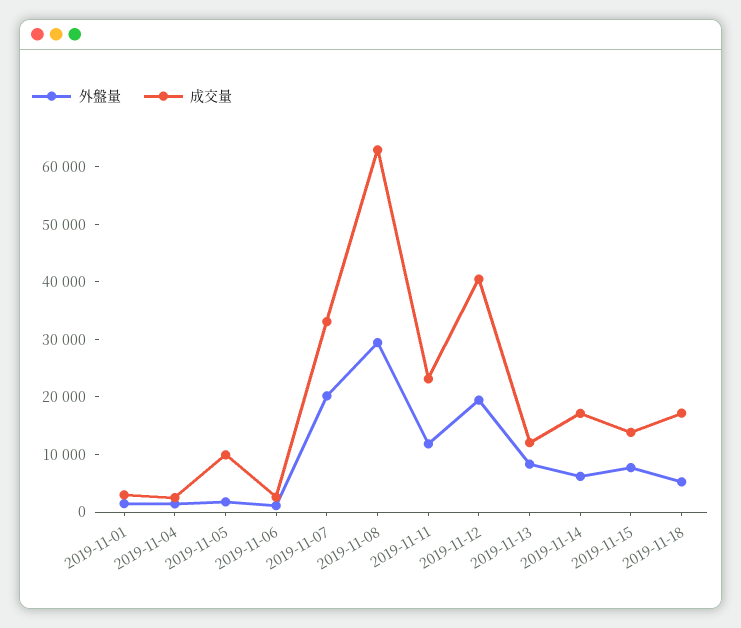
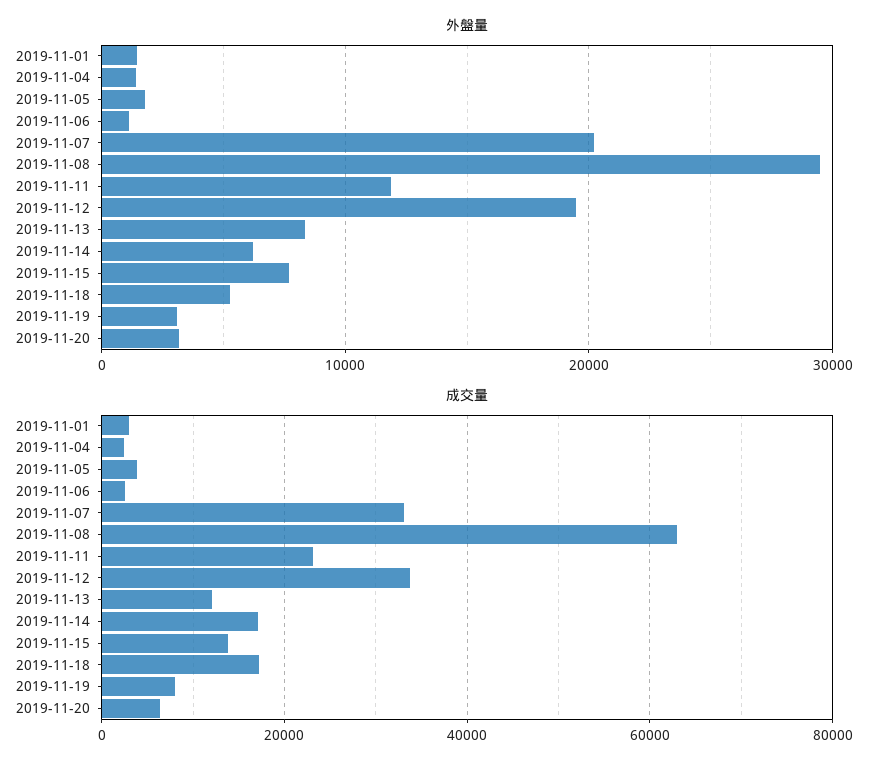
成交量, 2019-11-05: 10000 -> 4000
成交量, 2019-11-12: 40000 -> 34000
外盤量, 2019-11-19: none -> 3000
外盤量, 2019-11-20: none -> 3000
成交量, 2019-11-19: none -> 8000
成交量, 2019-11-20: none -> 6000

